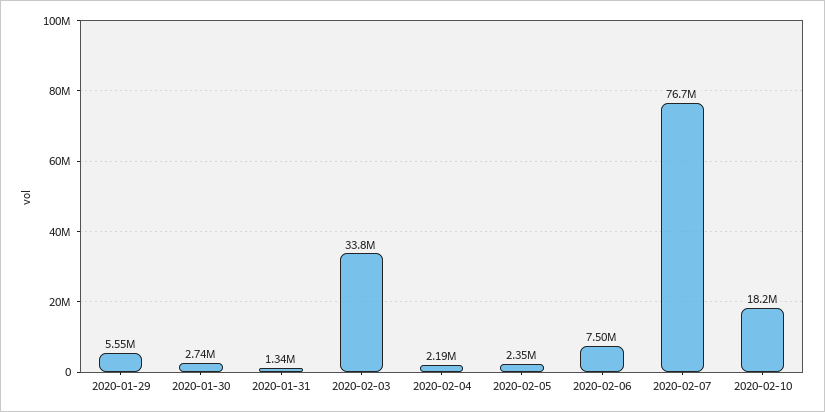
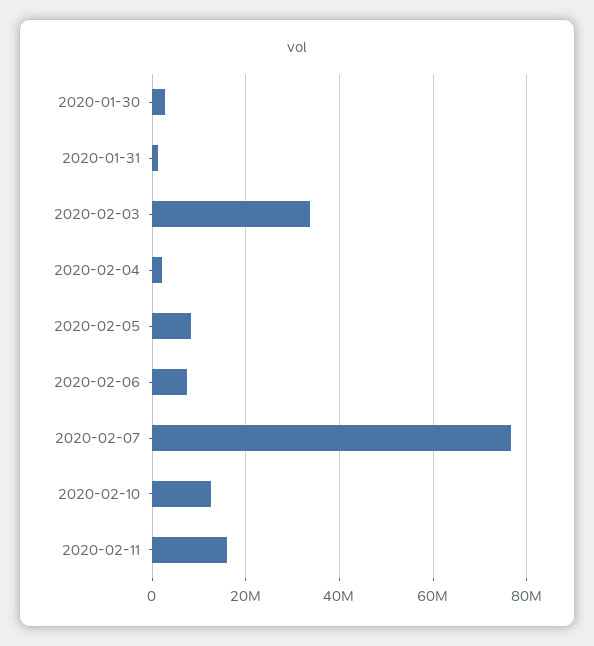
2020-01-29: 5550000 -> none
2020-02-05: 2350000 -> 8000000
2020-02-10: 18200000 -> 12000000
2020-02-11: none -> 16000000

